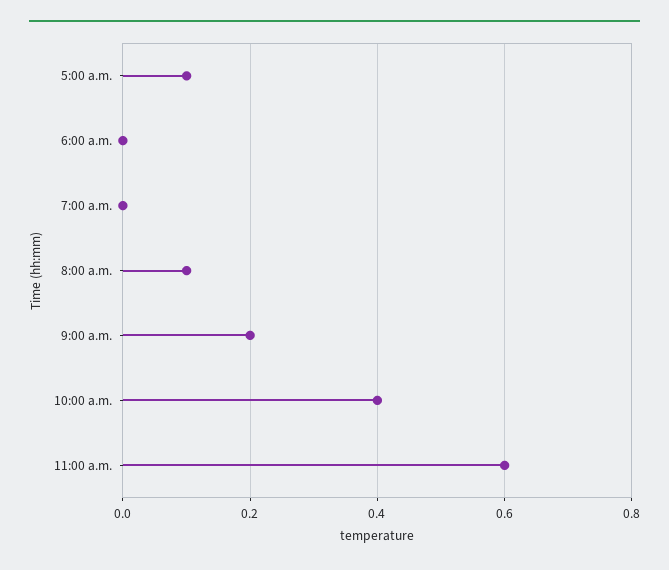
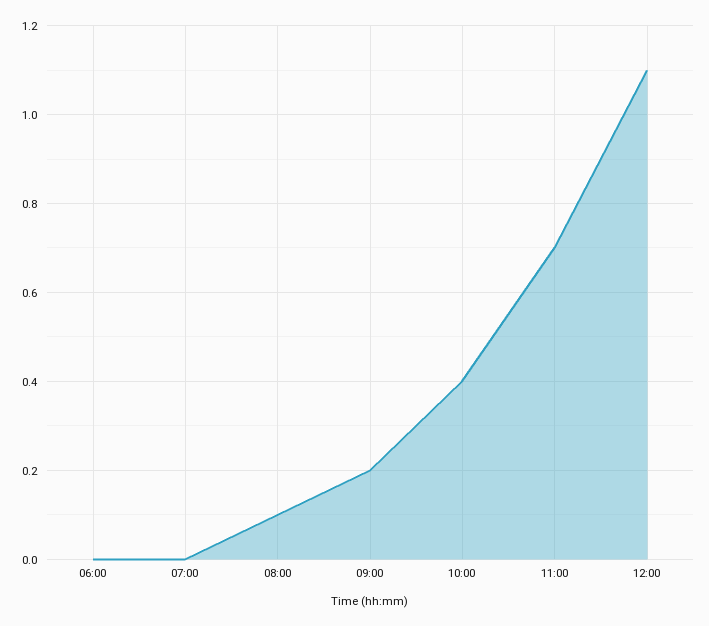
5:00 a.m.: 0.1 -> none
11:00 a.m.: 0.6 -> 0.7
12:00: none -> 1.1

